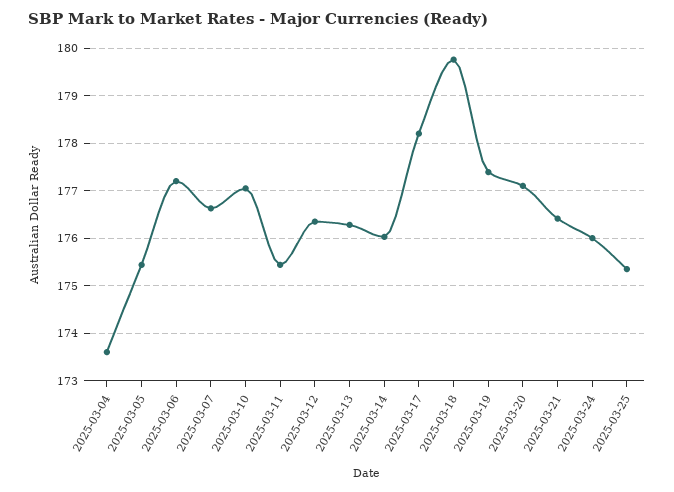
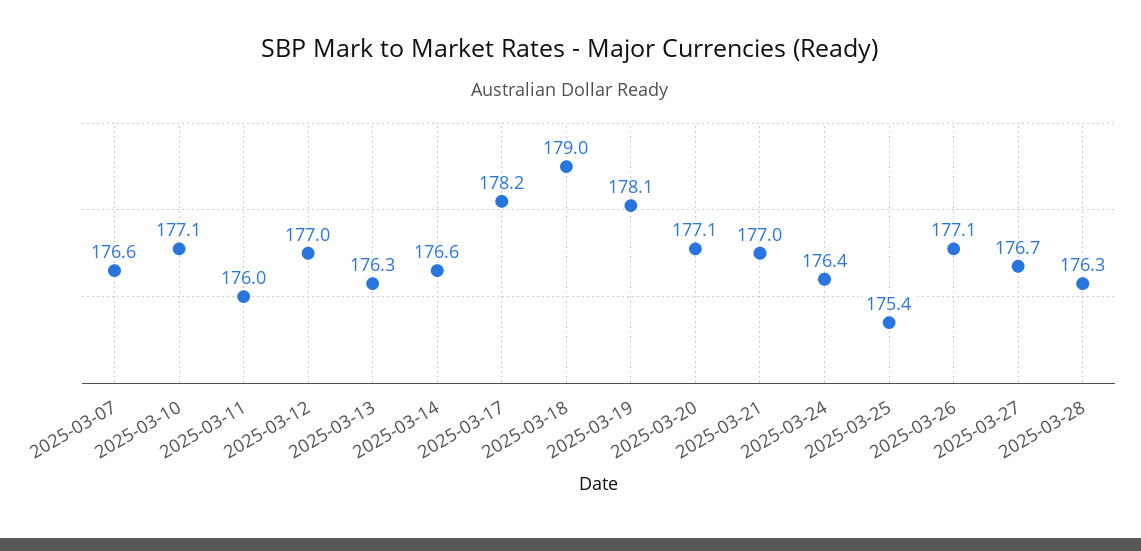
2025-03-04: 173.6 -> none
2025-03-05: 175.4 -> none
2025-03-06: 177.2 -> none
2025-03-11: 175.4 -> 176
2025-03-12: 176.4 -> 177
2025-03-14: 176 -> 176.6
2025-03-18: 179.8 -> 179
2025-03-19: 177.4 -> 178.1
2025-03-21: 176.4 -> 177
2025-03-24: 176 -> 176.4
2025-03-26: none -> 177.1
2025-03-27: none -> 176.7
2025-03-28: none -> 176.3

